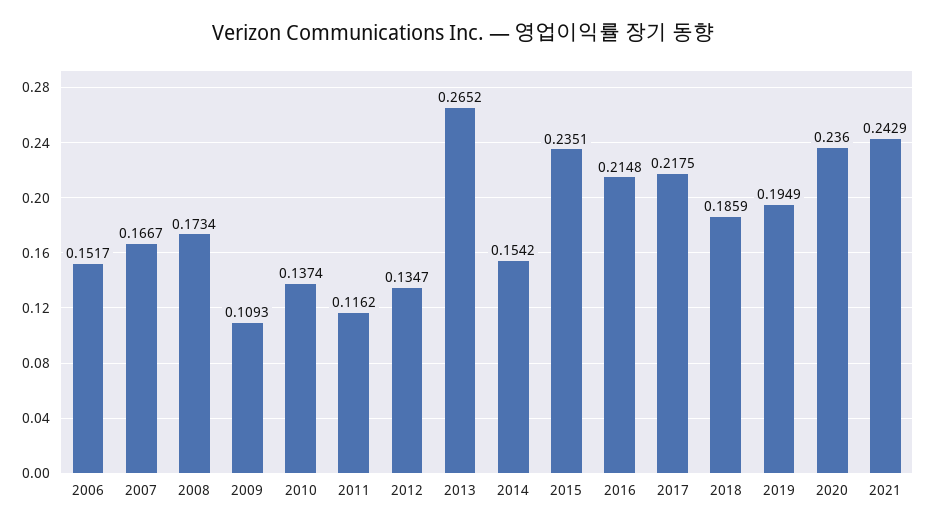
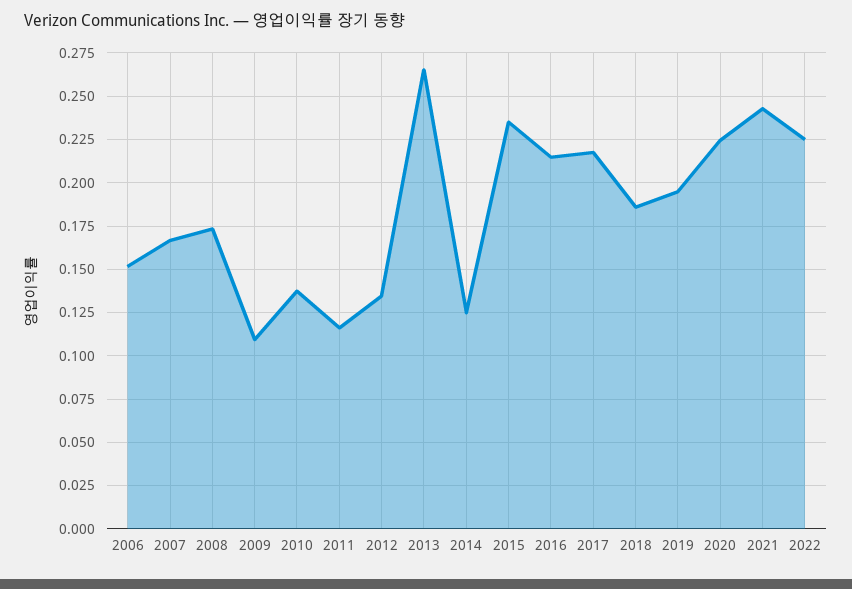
2014: 0.1542 -> 0.125
2020: 0.236 -> 0.225
2022: none -> 0.225

